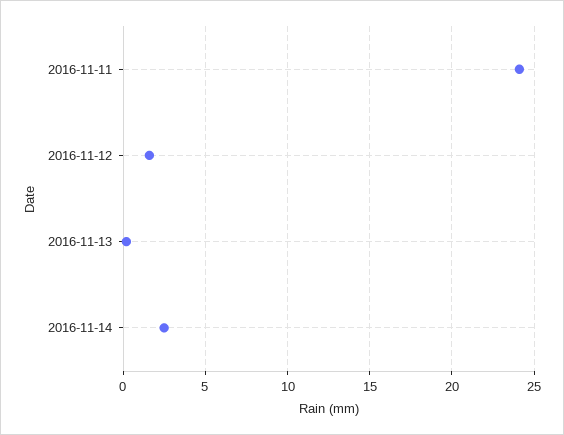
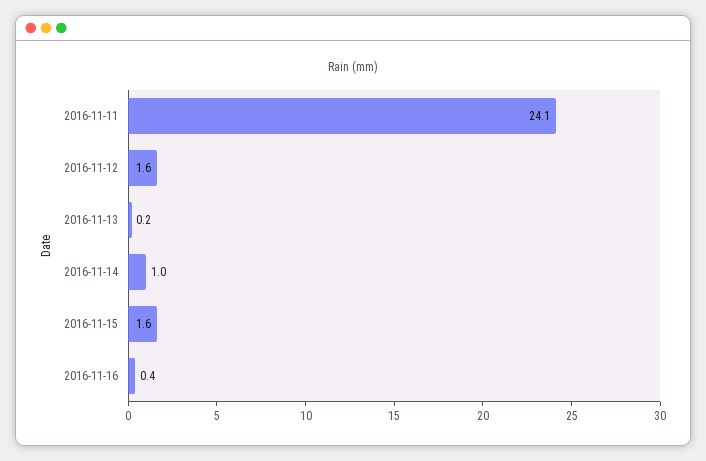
2016-11-14: 2.5 -> 1
2016-11-15: none -> 1.6
2016-11-16: none -> 0.4

